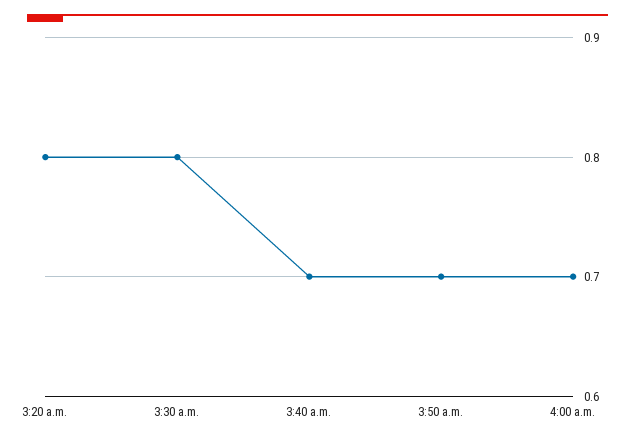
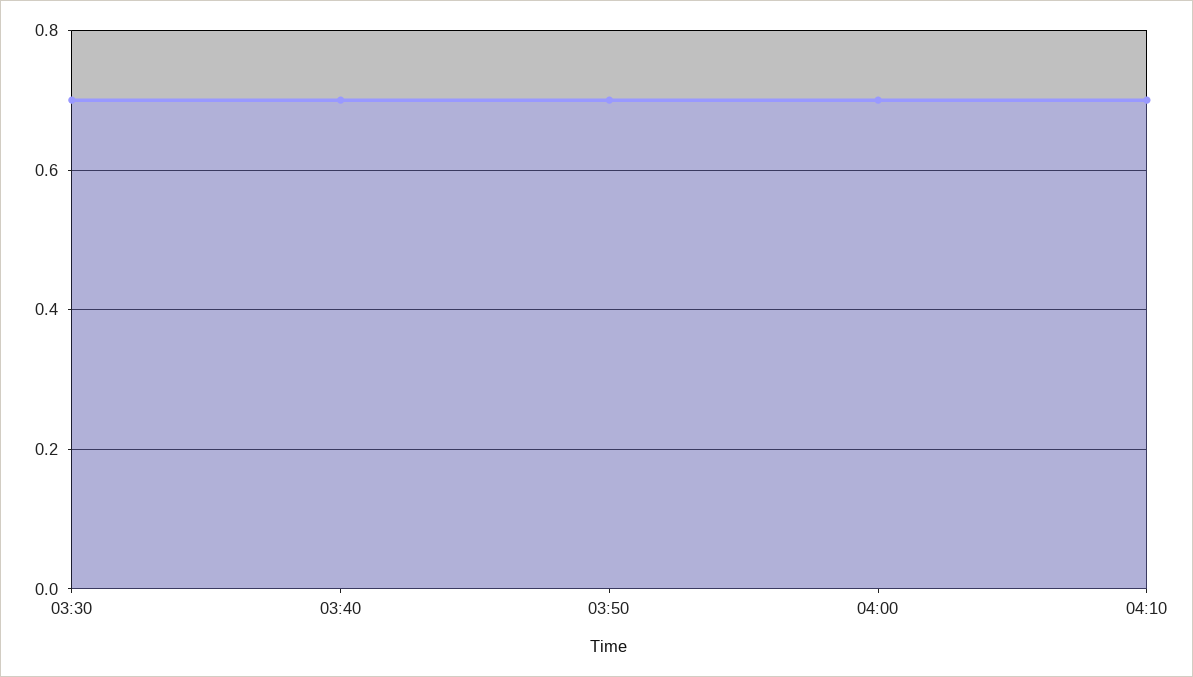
3:20 a.m.: 0.8 -> none
3:30 a.m.: 0.8 -> 0.7
04:10: none -> 0.7

